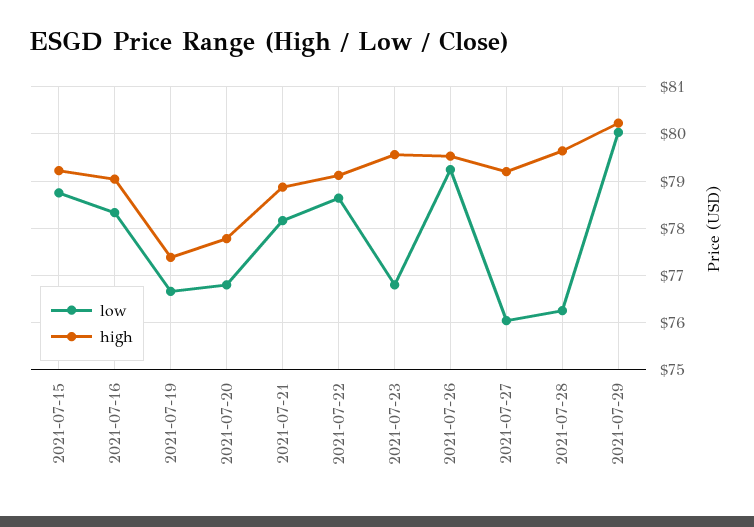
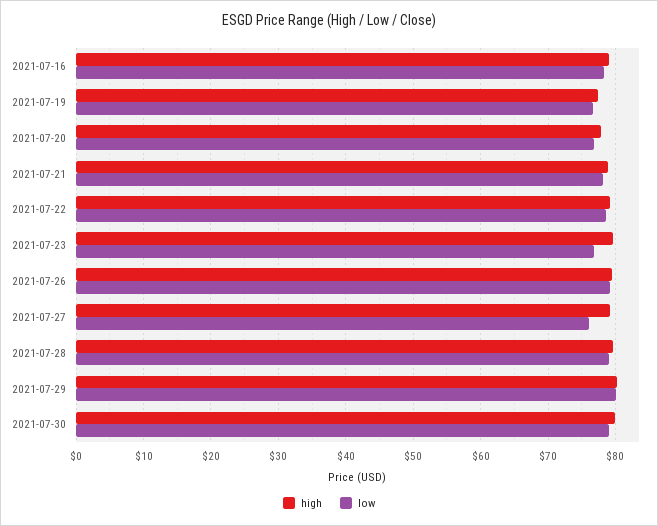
low, 2021-07-15: 78.8 -> none
high, 2021-07-15: 79.2 -> none
low, 2021-07-28: 76.2 -> 79
high, 2021-07-30: none -> 80
low, 2021-07-30: none -> 79

